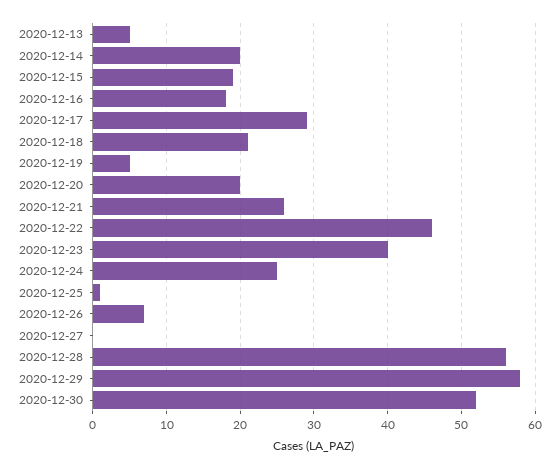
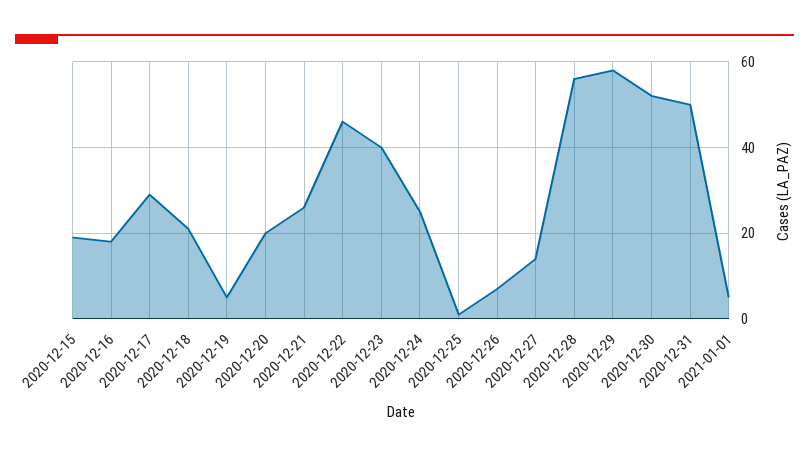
2020-12-13: 5 -> none
2020-12-14: 20 -> none
2020-12-27: 0 -> 15
2020-12-31: none -> 50
2021-01-01: none -> 5

